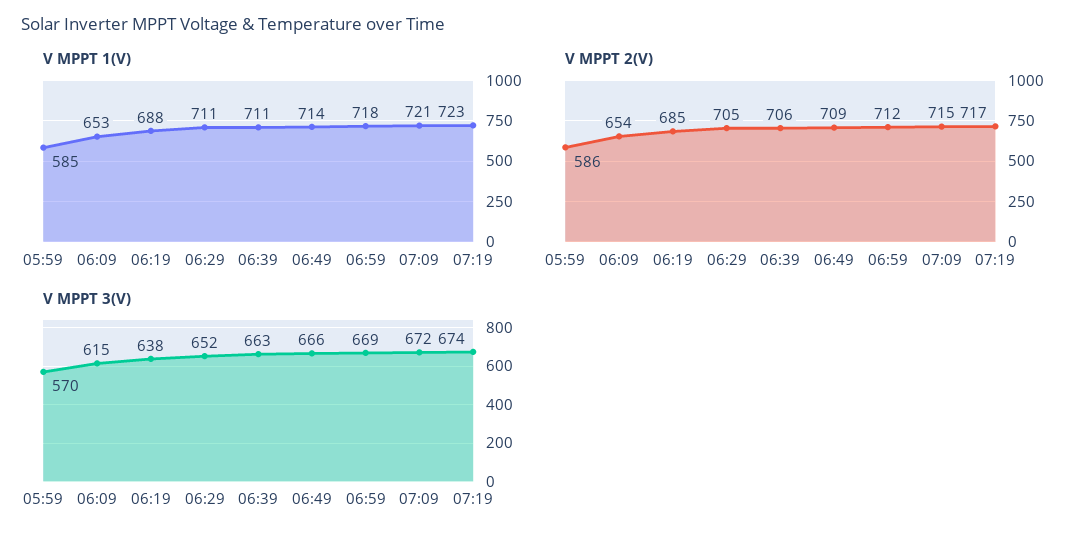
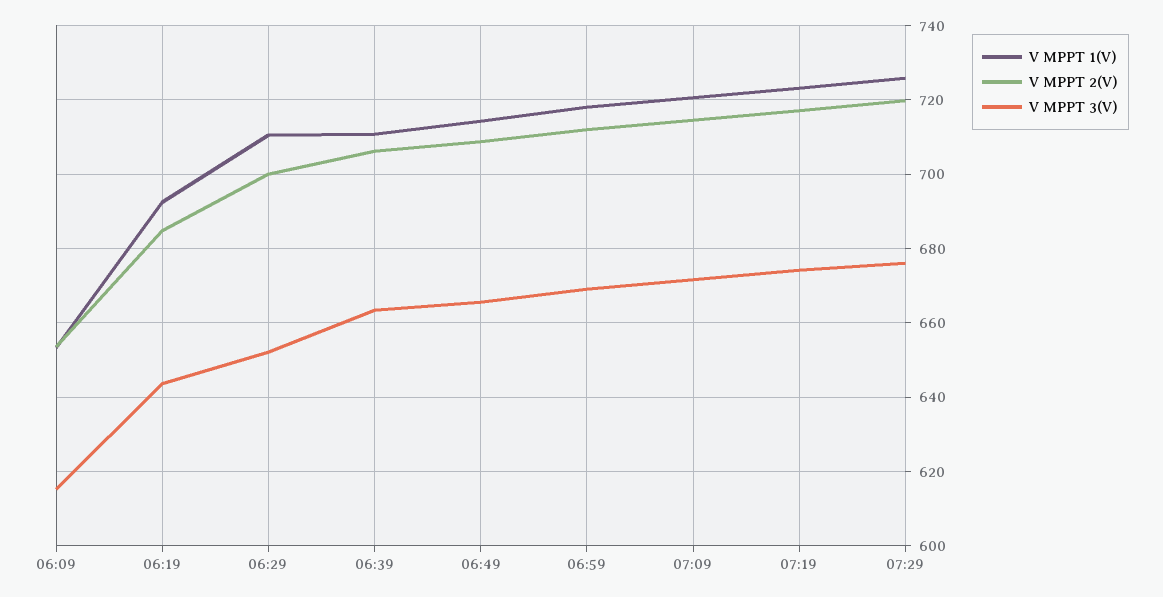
V MPPT 1(V), 05:59: 585 -> none
V MPPT 1(V), 06:19: 688 -> 692
V MPPT 2(V), 05:59: 586 -> none
V MPPT 2(V), 06:29: 705 -> 700
V MPPT 3(V), 05:59: 570 -> none
V MPPT 3(V), 06:19: 638 -> 644
V MPPT 1(V), 07:29: none -> 726
V MPPT 2(V), 07:29: none -> 720
V MPPT 3(V), 07:29: none -> 676

